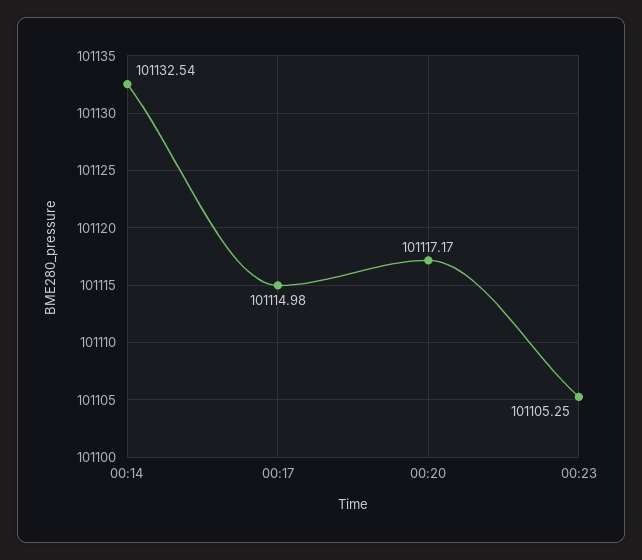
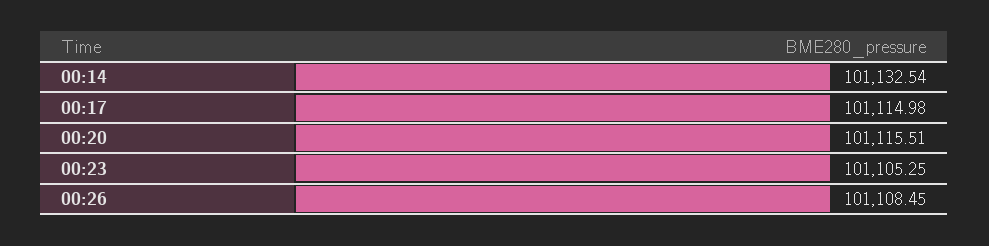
00:20: 101117.17 -> 101115.51
00:26: none -> 101108.45

